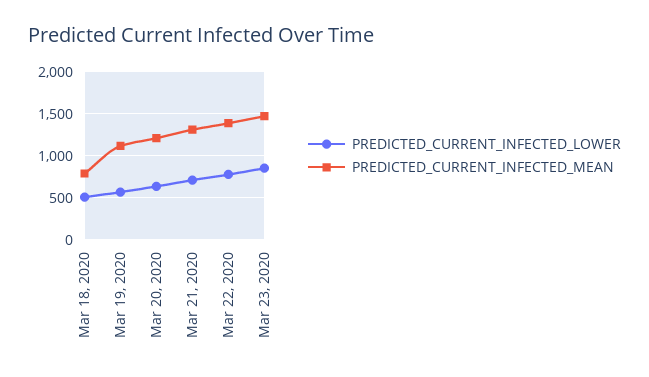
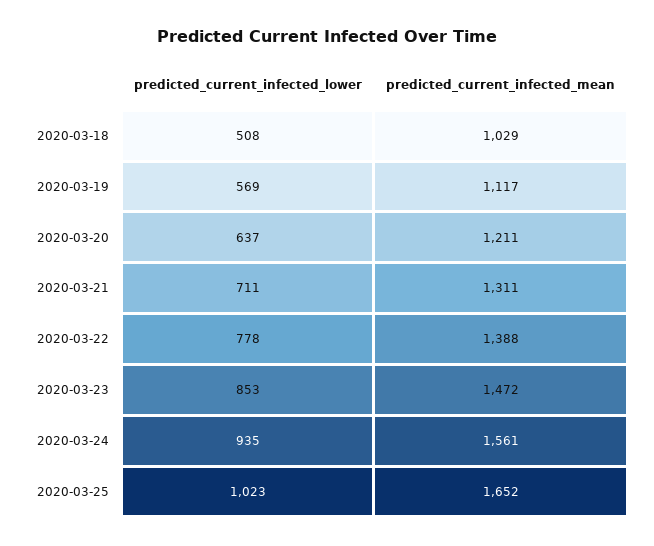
PREDICTED_CURRENT_INFECTED_MEAN, Mar 18, 2020: 800 -> 1029
PREDICTED_CURRENT_INFECTED_LOWER, 2020-03-24: none -> 935
PREDICTED_CURRENT_INFECTED_MEAN, 2020-03-24: none -> 1561
PREDICTED_CURRENT_INFECTED_LOWER, 2020-03-25: none -> 1023
PREDICTED_CURRENT_INFECTED_MEAN, 2020-03-25: none -> 1652

